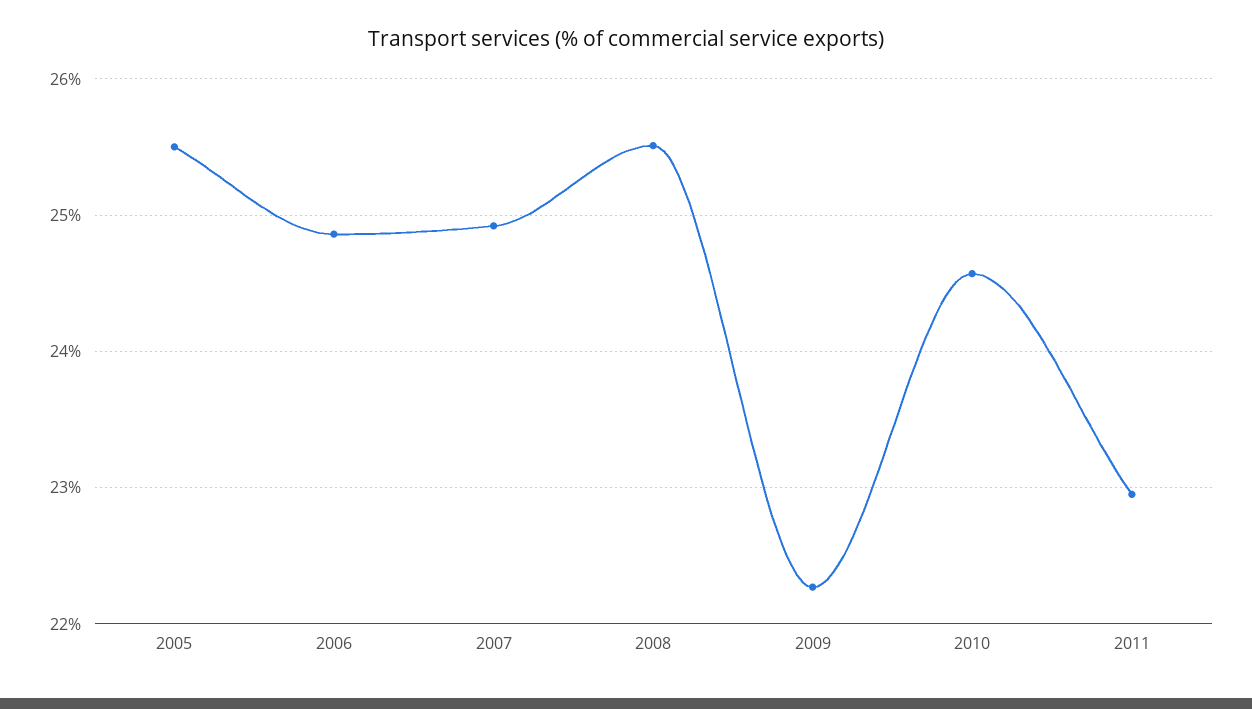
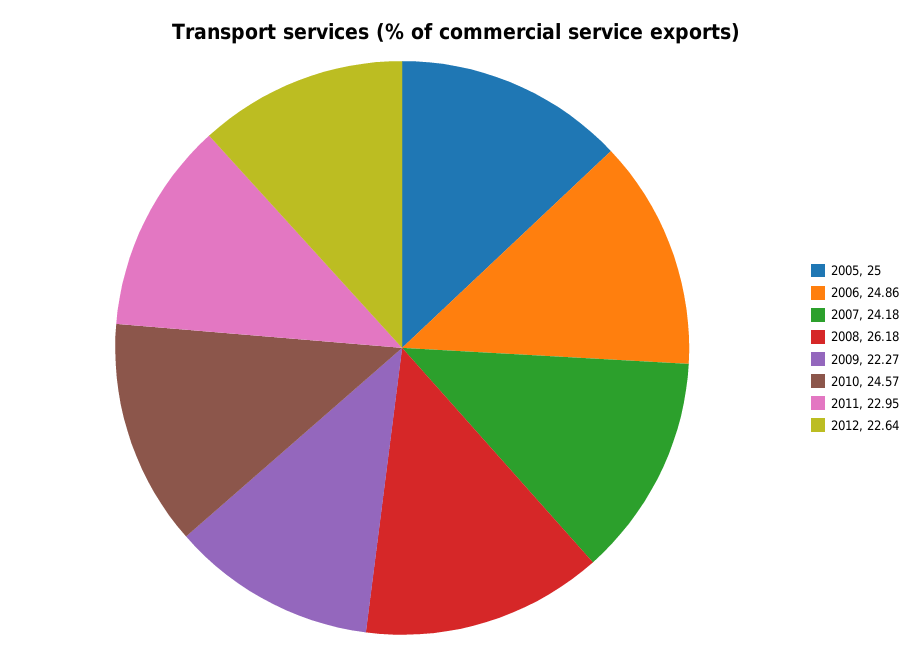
2005: 25.5 -> 25
2007: 24.9 -> 24.18
2008: 25.5 -> 26.18
2012: none -> 22.64

